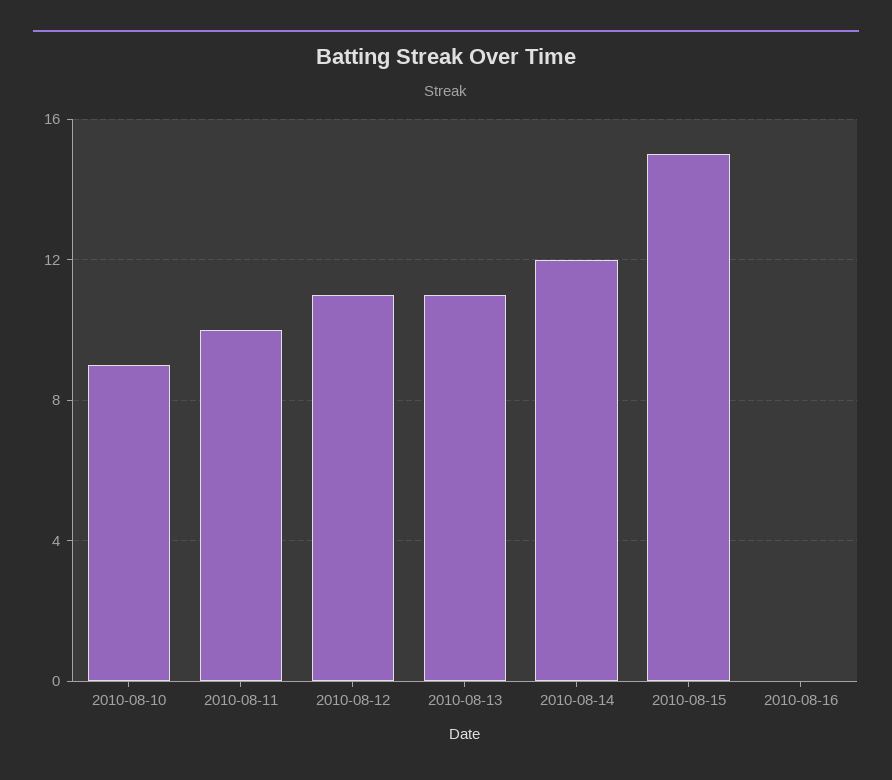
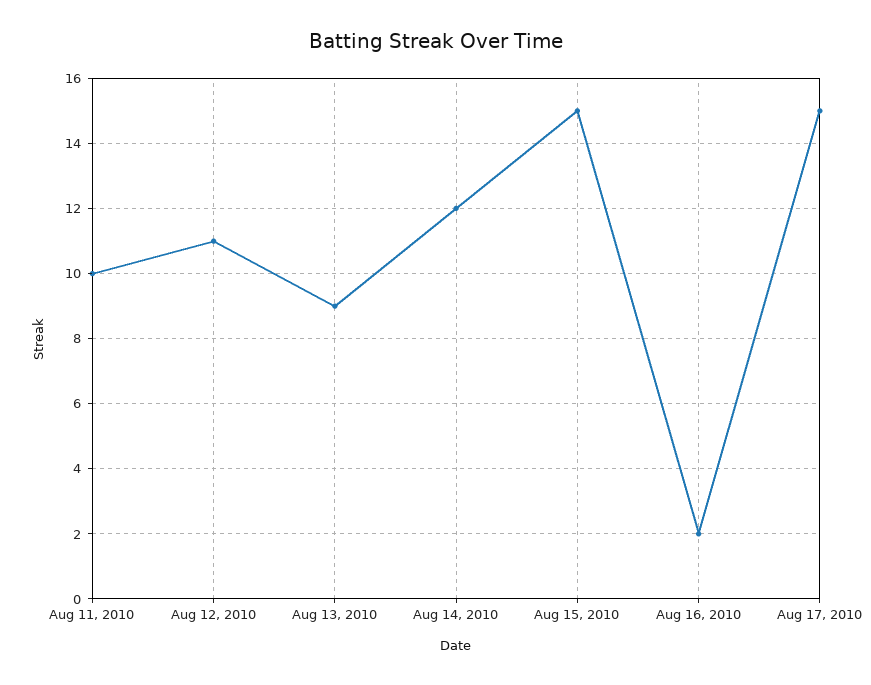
2010-08-10: 9 -> none
2010-08-13: 11 -> 9
2010-08-16: 0 -> 2
Aug 17, 2010: none -> 15

